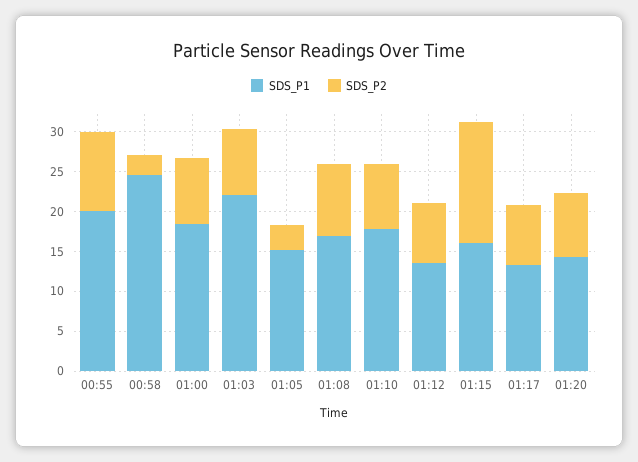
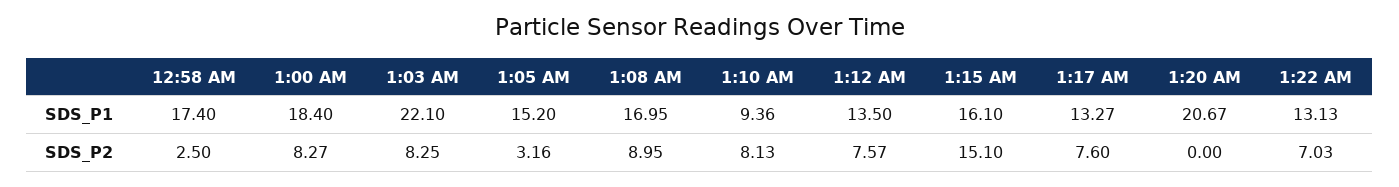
SDS_P1, 00:55: 20 -> none
SDS_P2, 00:55: 10 -> none
SDS_P1, 00:58: 25 -> 17.4
SDS_P1, 01:10: 17.5 -> 9.36
SDS_P1, 01:20: 15 -> 20.67
SDS_P2, 01:20: 7.5 -> 0
SDS_P1, 1:22 AM: none -> 13.13
SDS_P2, 1:22 AM: none -> 7.03

